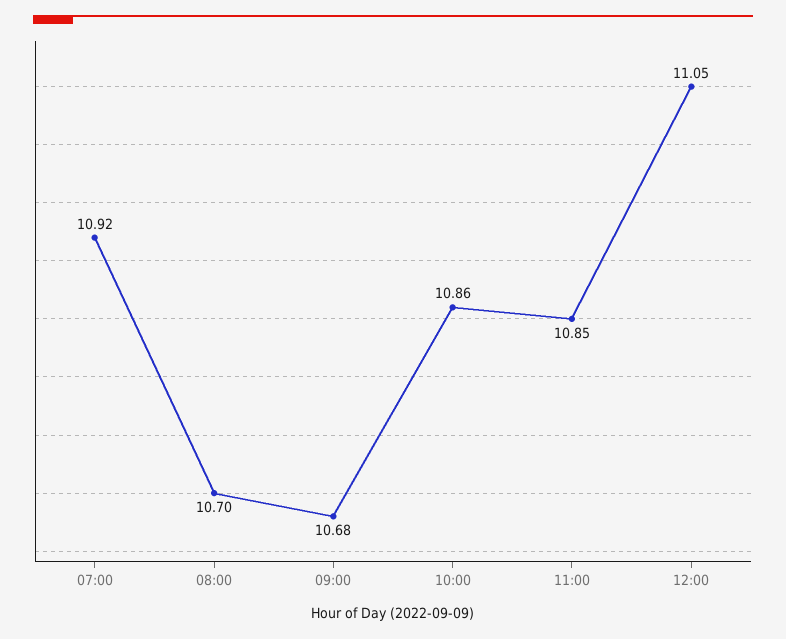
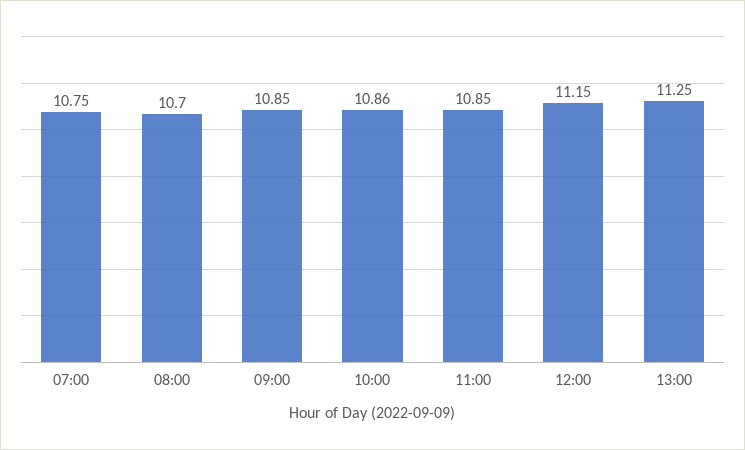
07:00: 10.92 -> 10.75
09:00: 10.68 -> 10.85
12:00: 11.05 -> 11.15
13:00: none -> 11.25

